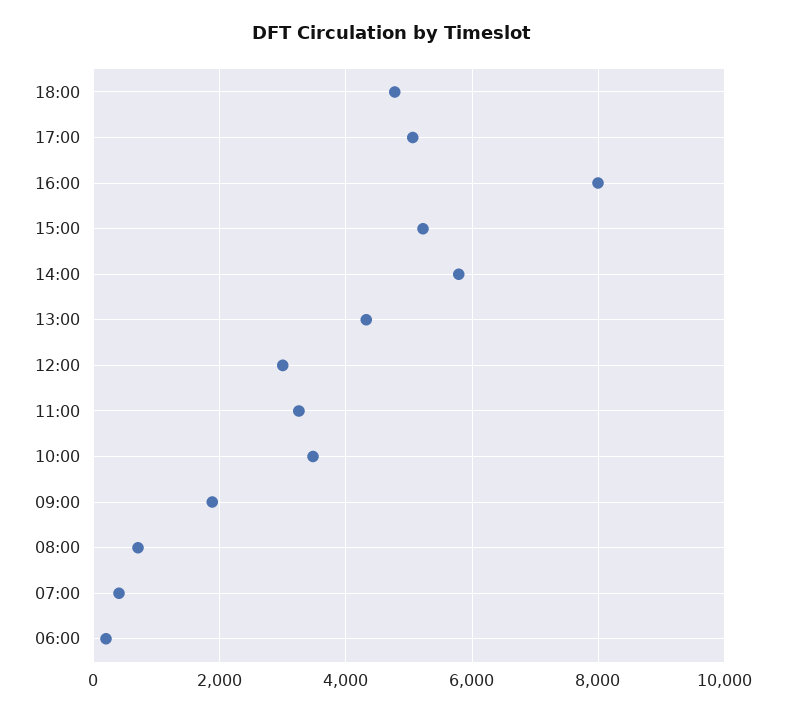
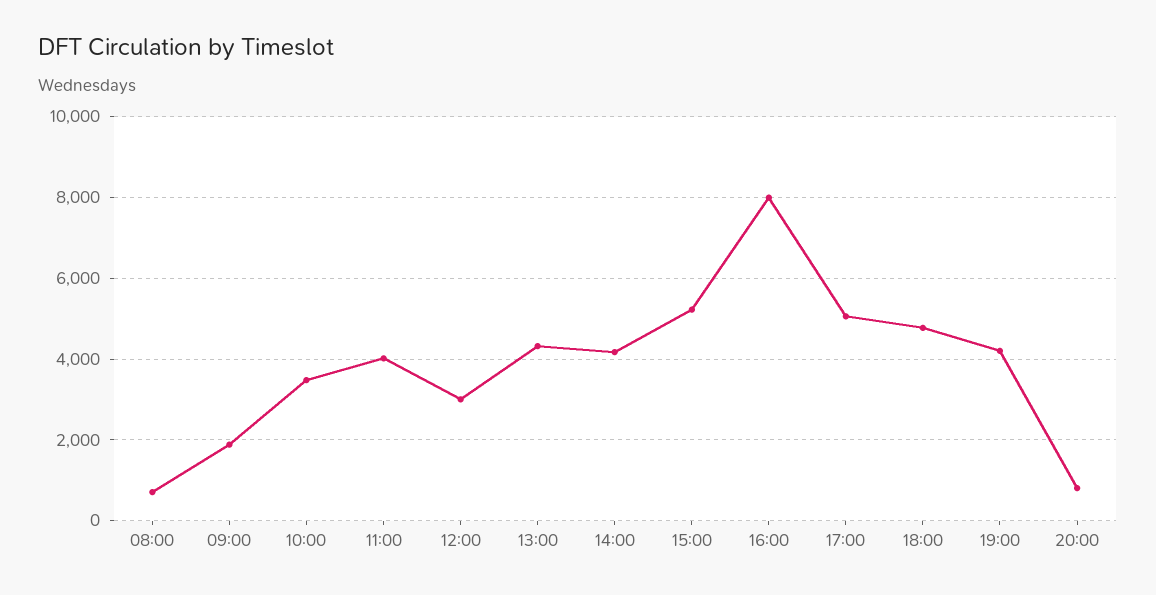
14:00: 5800 -> 4200
11:00: 3200 -> 4000
07:00: 400 -> none
06:00: 200 -> none
19:00: none -> 4200
20:00: none -> 800

